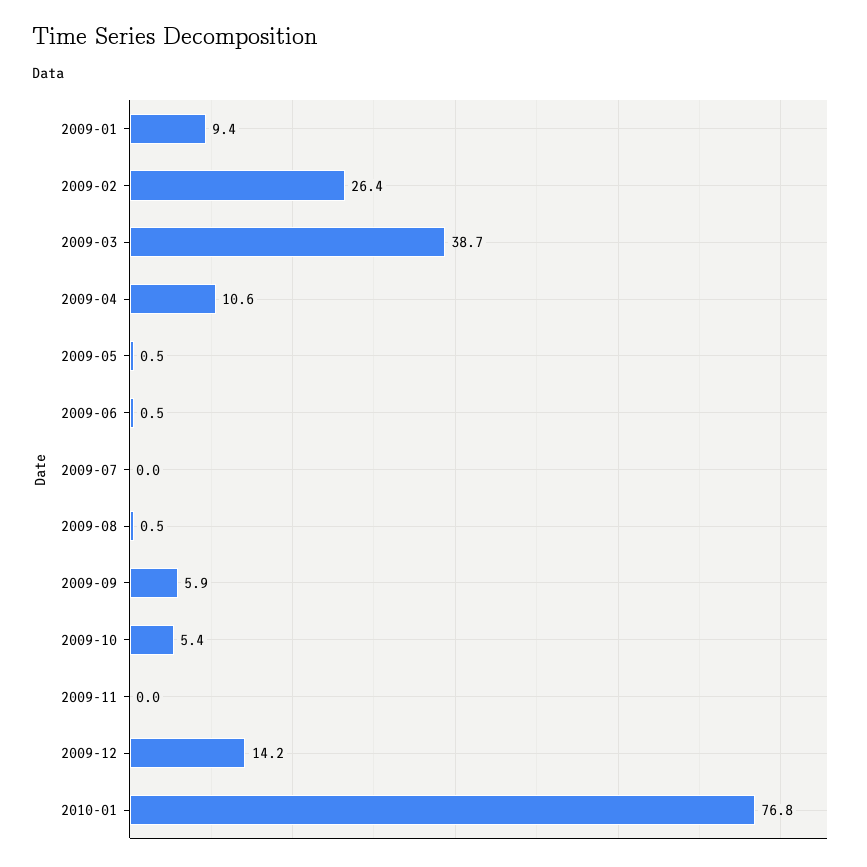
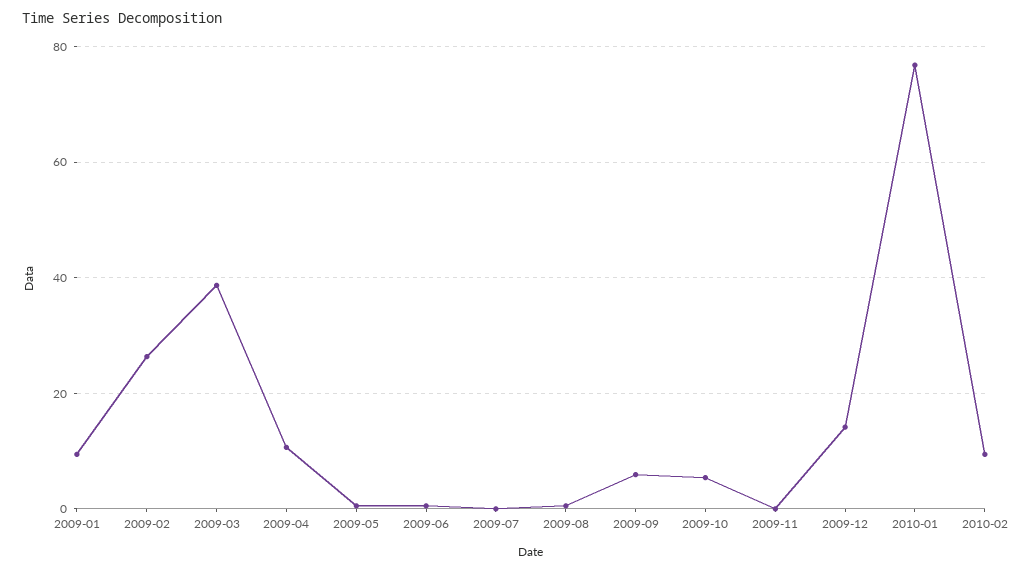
2010-02: none -> 10

